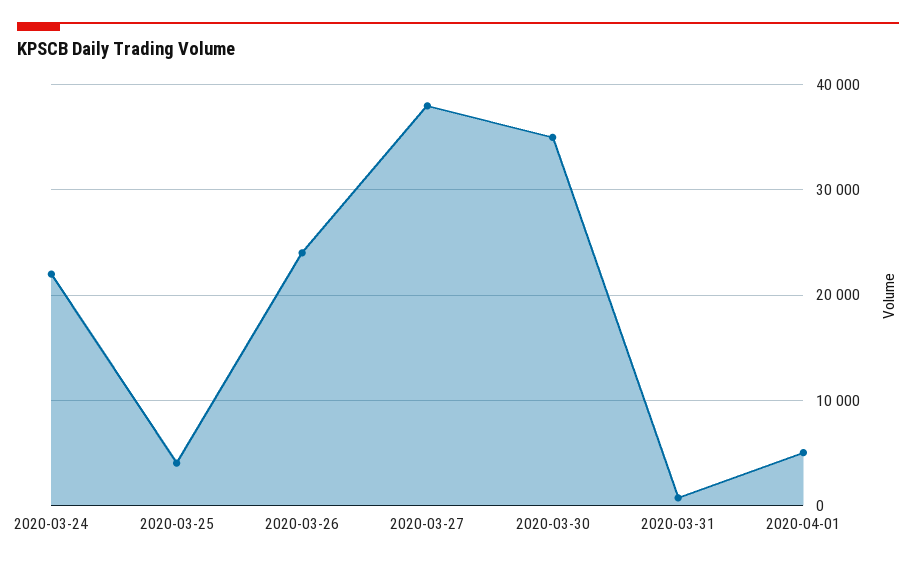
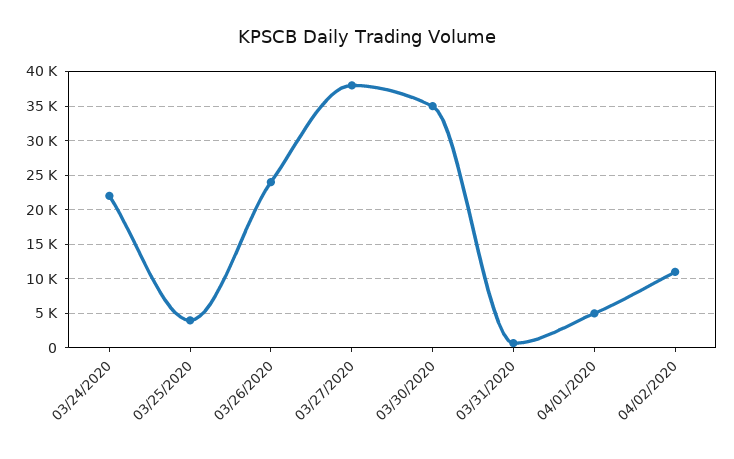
04/02/2020: none -> 11000

